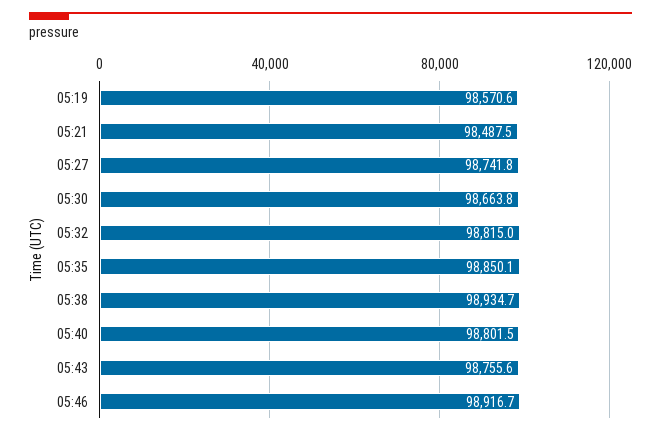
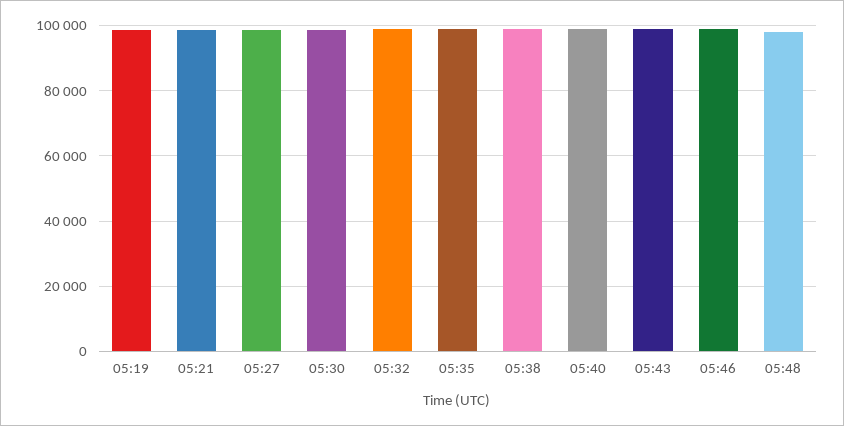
05:48: none -> 98000

